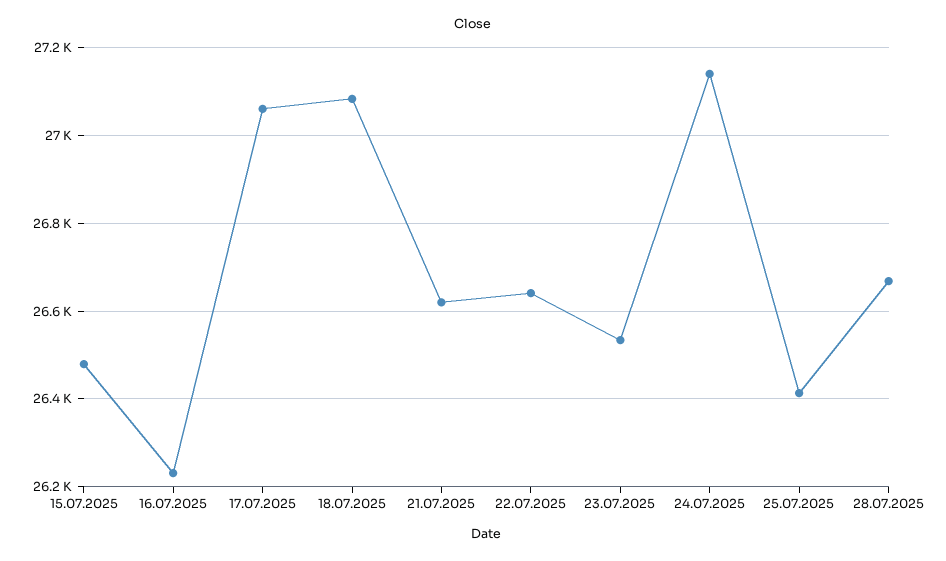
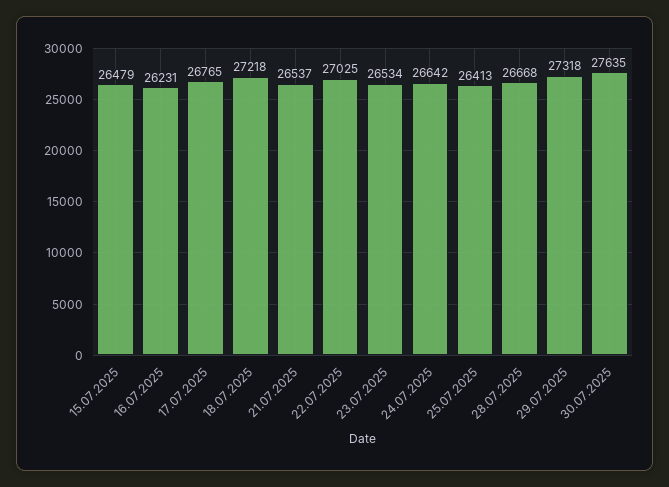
17.07.2025: 27060 -> 26765
18.07.2025: 27080 -> 27218
21.07.2025: 26620 -> 26537
22.07.2025: 26640 -> 27025
24.07.2025: 27140 -> 26642
29.07.2025: none -> 27318
30.07.2025: none -> 27635

